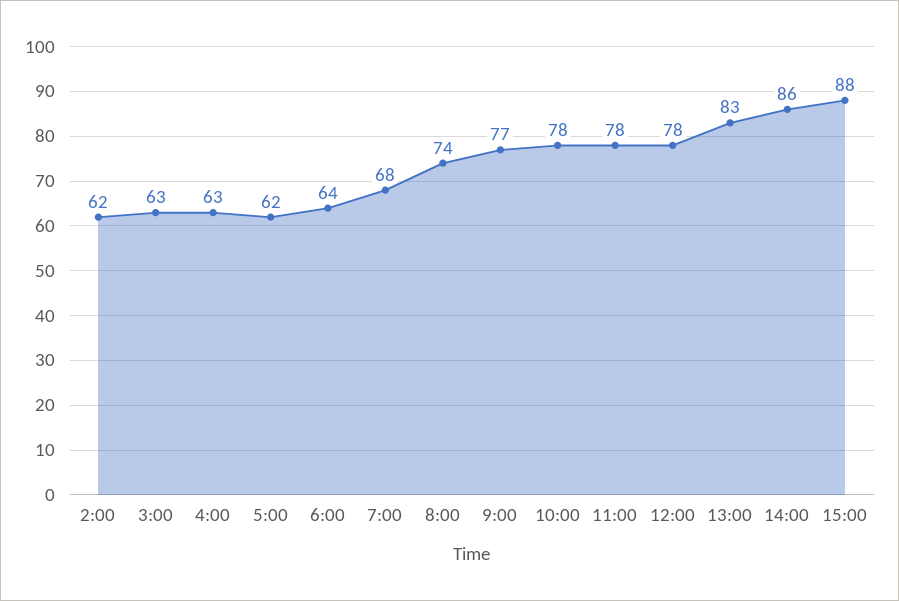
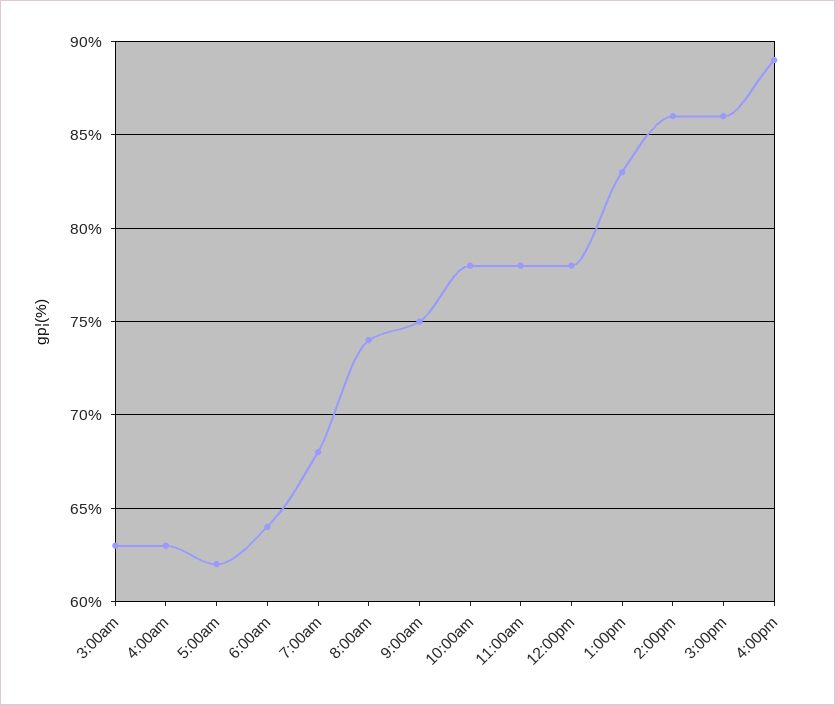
2:00: 62 -> none
9:00: 77 -> 75
15:00: 88 -> 86
4:00pm: none -> 89

